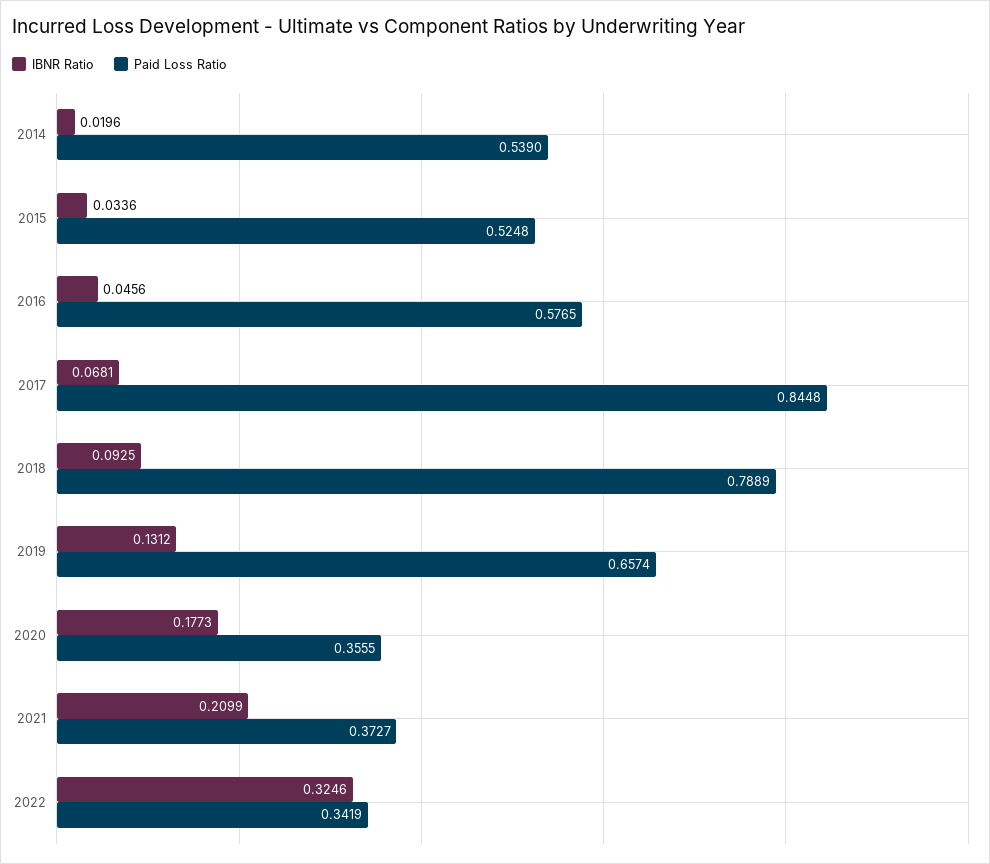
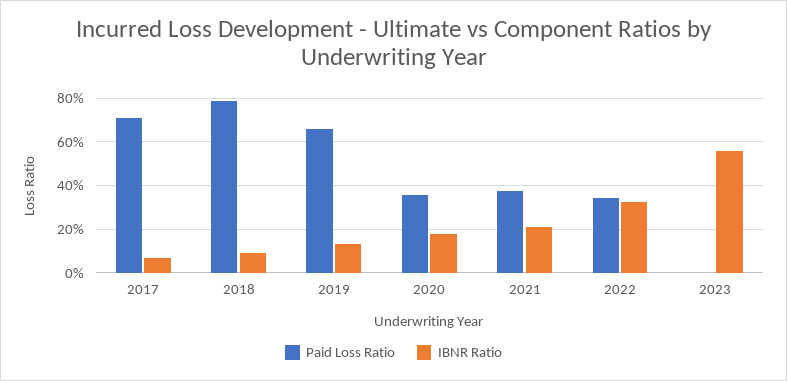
IBNR Ratio, 2014: 0.0196 -> none
Paid Loss Ratio, 2014: 0.539 -> none
IBNR Ratio, 2015: 0.0336 -> none
Paid Loss Ratio, 2015: 0.5248 -> none
IBNR Ratio, 2016: 0.0456 -> none
Paid Loss Ratio, 2016: 0.5765 -> none
Paid Loss Ratio, 2017: 0.8448 -> 0.7
Paid Loss Ratio, 2023: none -> 0
IBNR Ratio, 2023: none -> 0.55

